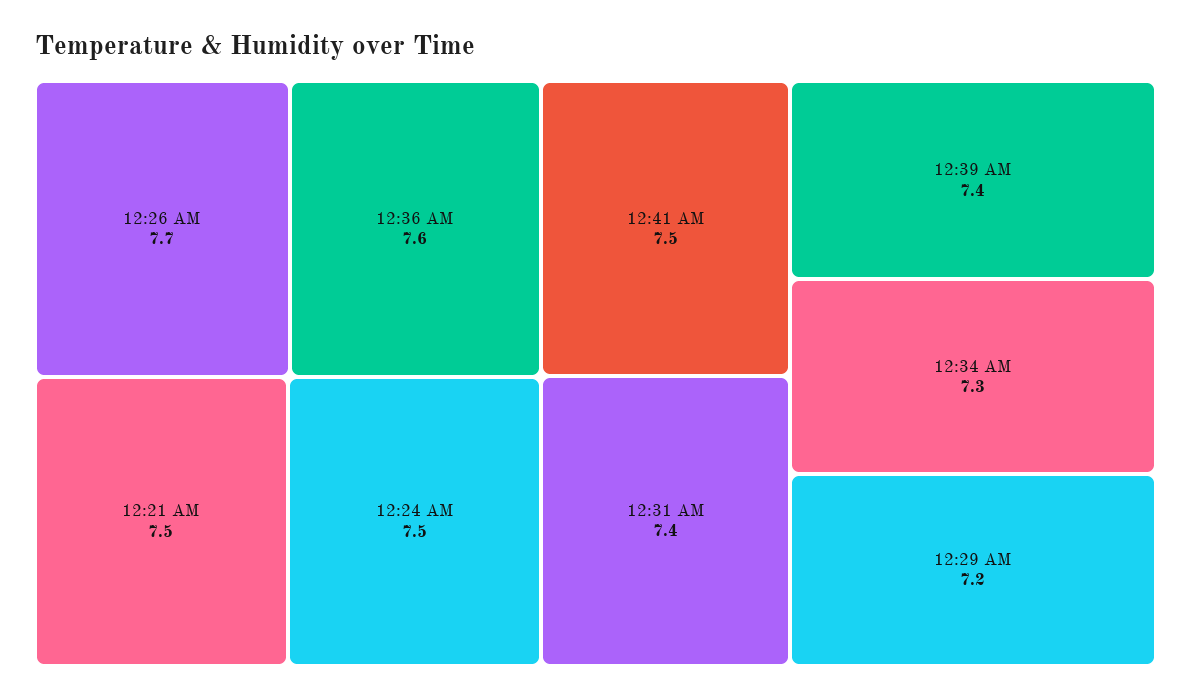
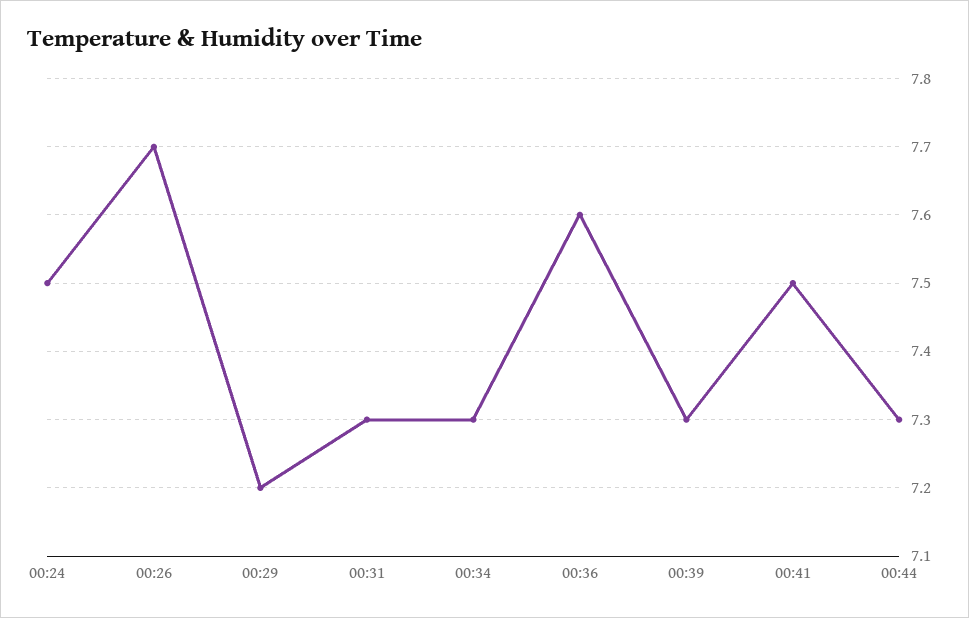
12:21 AM: 7.5 -> none
12:31 AM: 7.4 -> 7.3
12:39 AM: 7.4 -> 7.3
00:44: none -> 7.3

